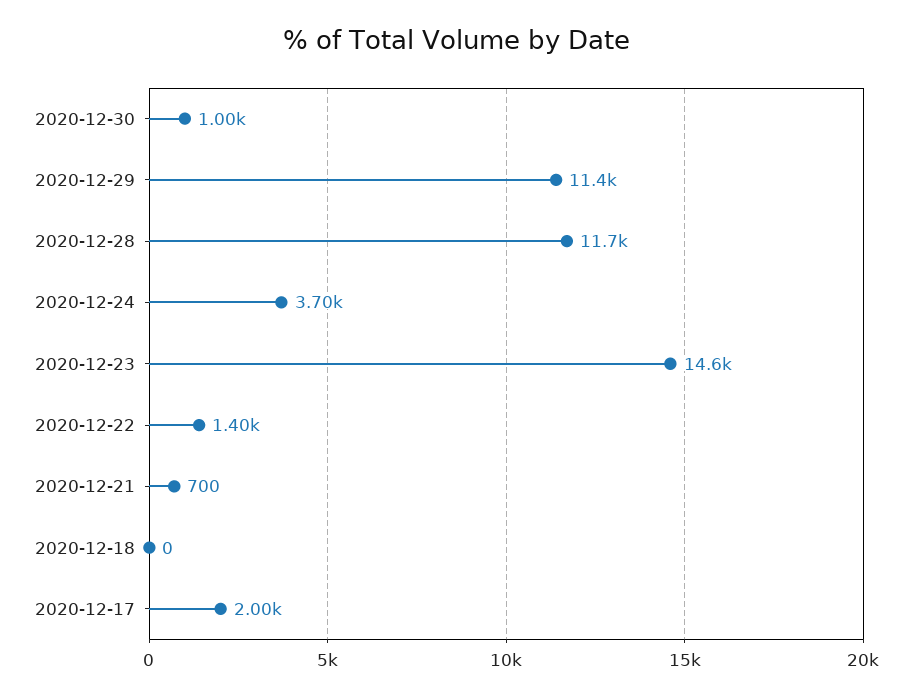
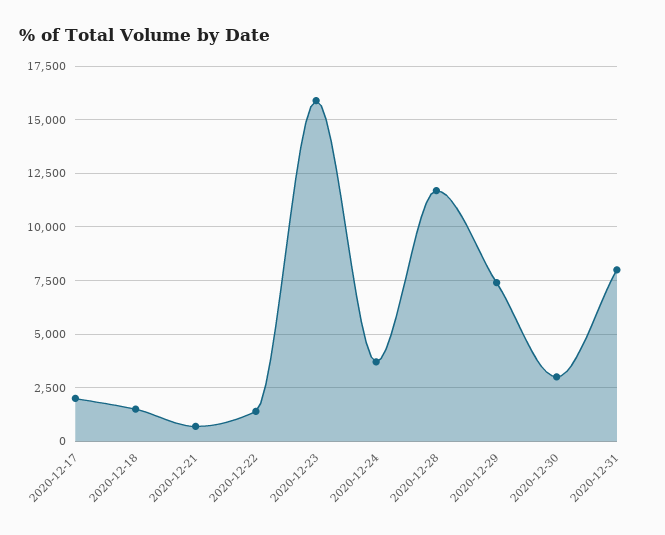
2020-12-30: 1000 -> 3000
2020-12-29: 11400 -> 7500
2020-12-23: 14600 -> 16000
2020-12-18: 0 -> 1500
2020-12-31: none -> 8000

